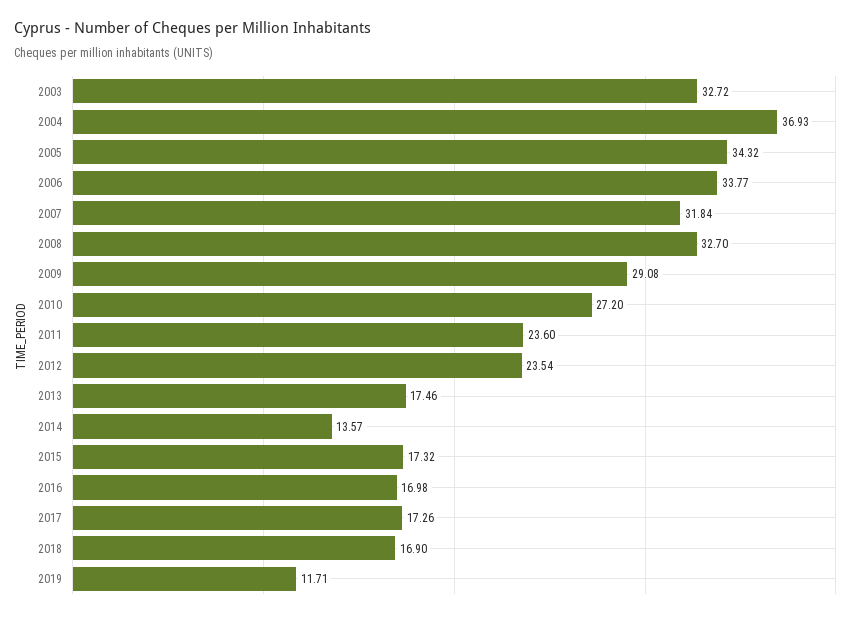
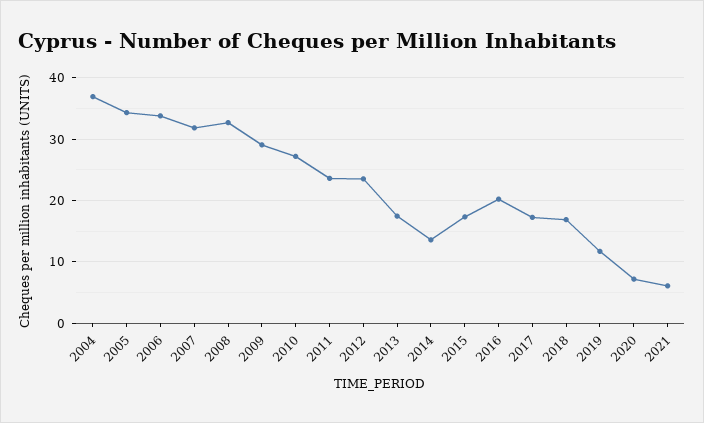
2003: 32.72 -> none
2016: 16.98 -> 20
2020: none -> 7
2021: none -> 6

